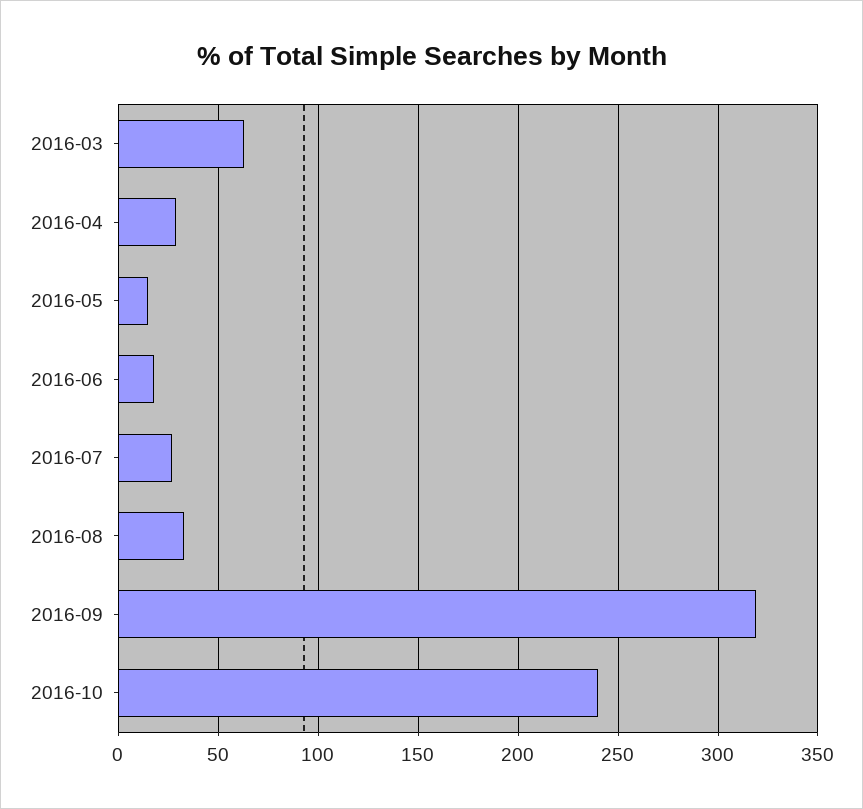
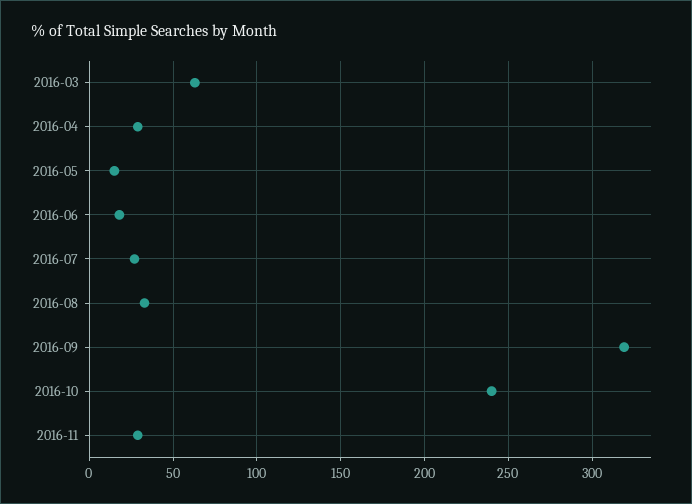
2016-11: none -> 30

